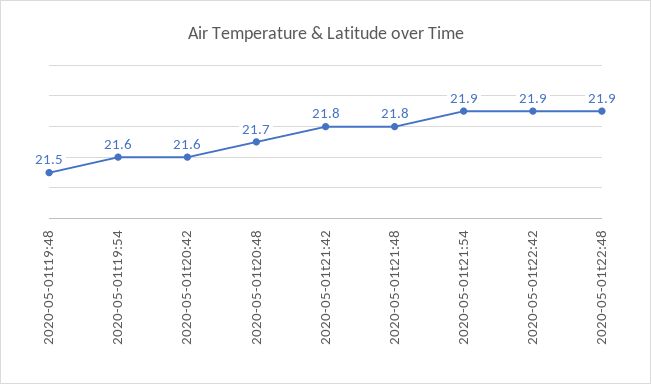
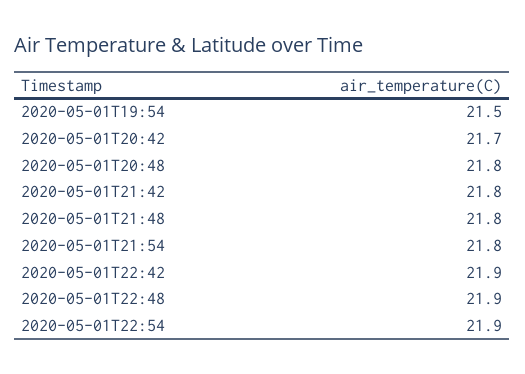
2020-05-01t19:48: 21.5 -> none
2020-05-01t19:54: 21.6 -> 21.5
2020-05-01t20:42: 21.6 -> 21.7
2020-05-01t20:48: 21.7 -> 21.8
2020-05-01t21:54: 21.9 -> 21.8
2020-05-01T22:54: none -> 21.9

